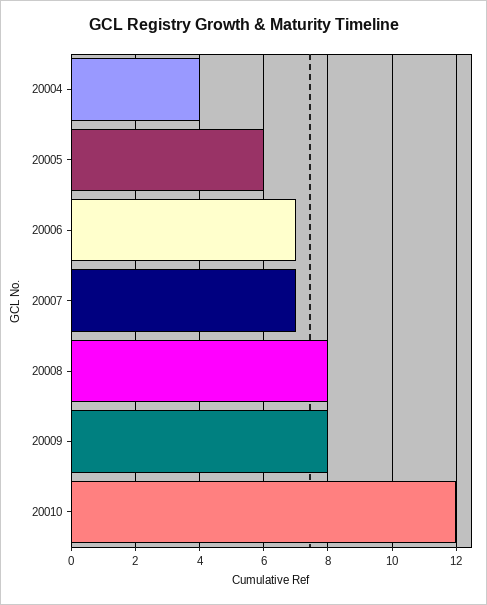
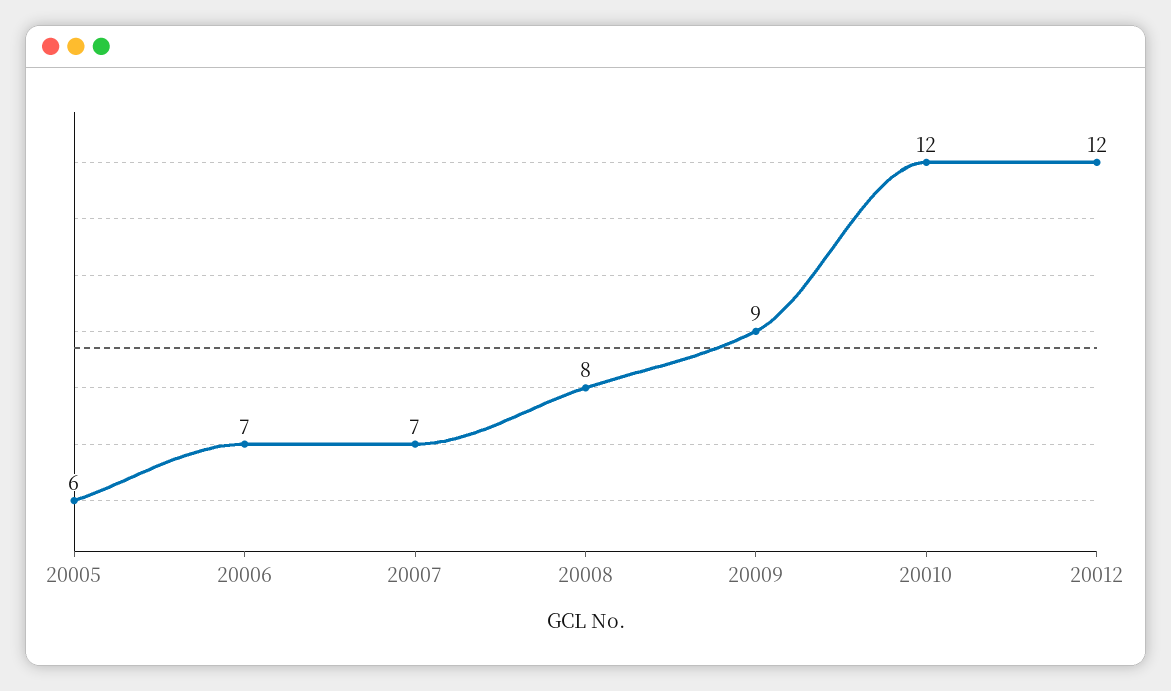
20004: 4 -> none
20009: 8 -> 9
20012: none -> 12

